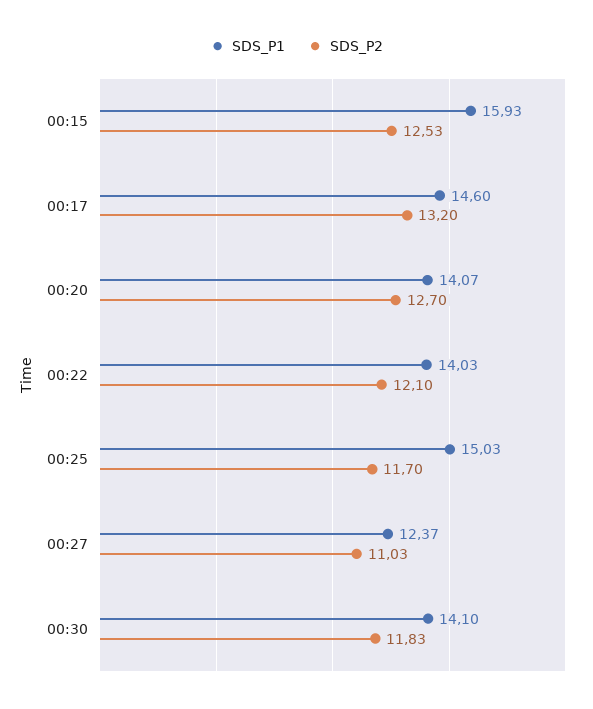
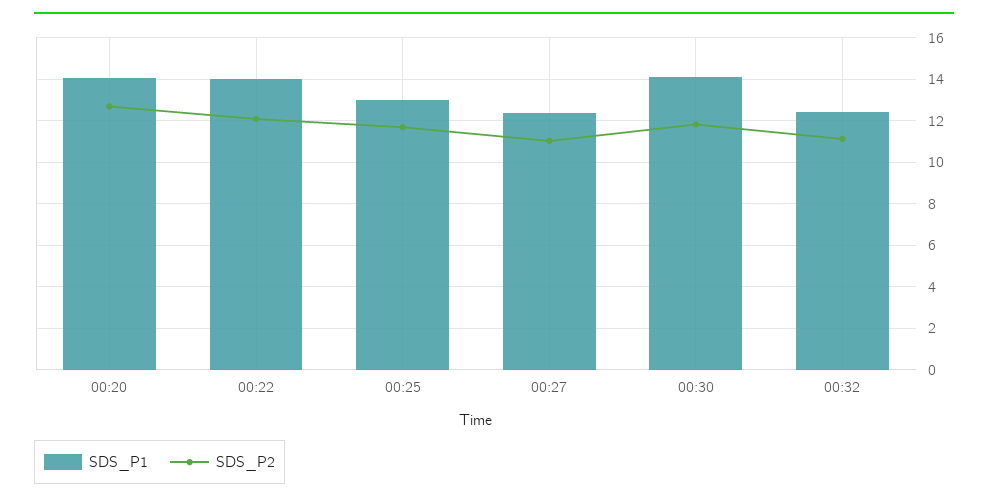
SDS_P1, 00:15: 15.93 -> none
SDS_P2, 00:15: 12.53 -> none
SDS_P1, 00:17: 14.6 -> none
SDS_P2, 00:17: 13.2 -> none
SDS_P1, 00:25: 15.03 -> 13
SDS_P1, 00:32: none -> 12.5
SDS_P2, 00:32: none -> 11

